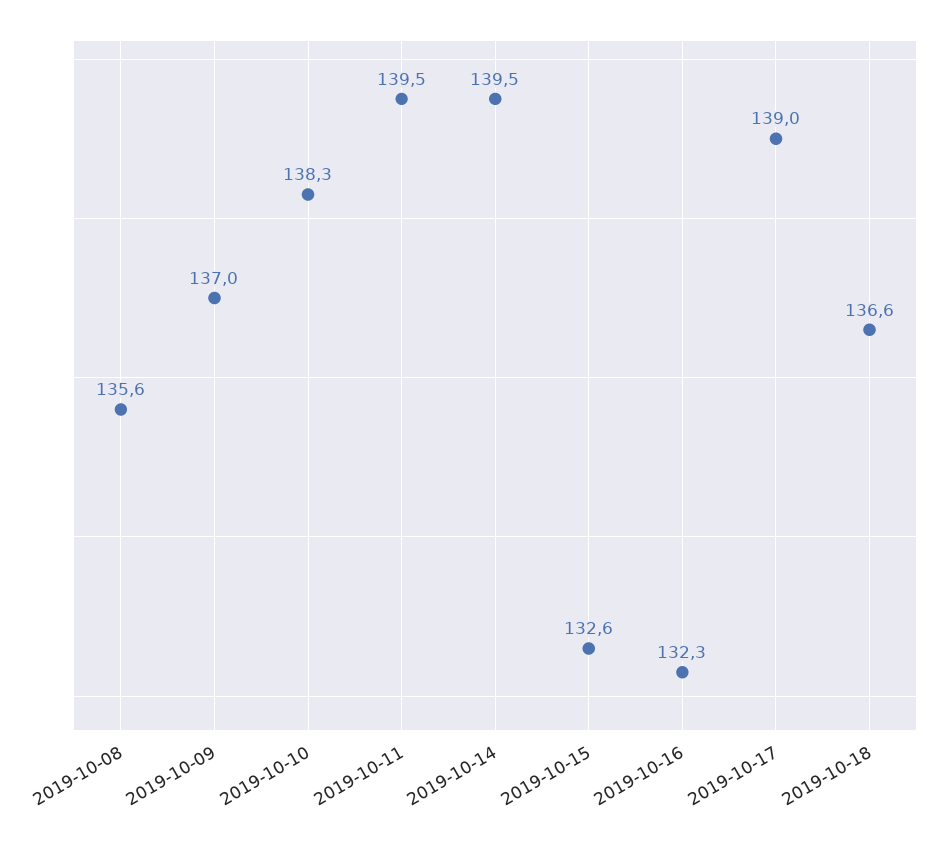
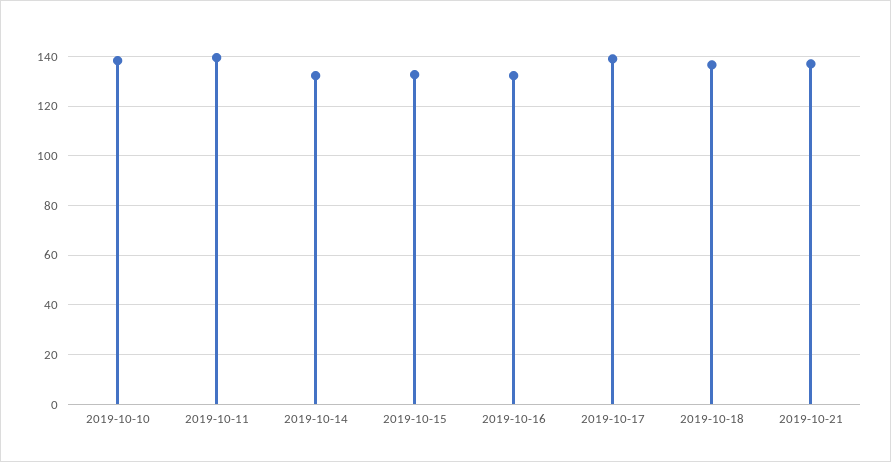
2019-10-08: 135.6 -> none
2019-10-09: 137 -> none
2019-10-14: 139.5 -> 132.5
2019-10-21: none -> 137.5

